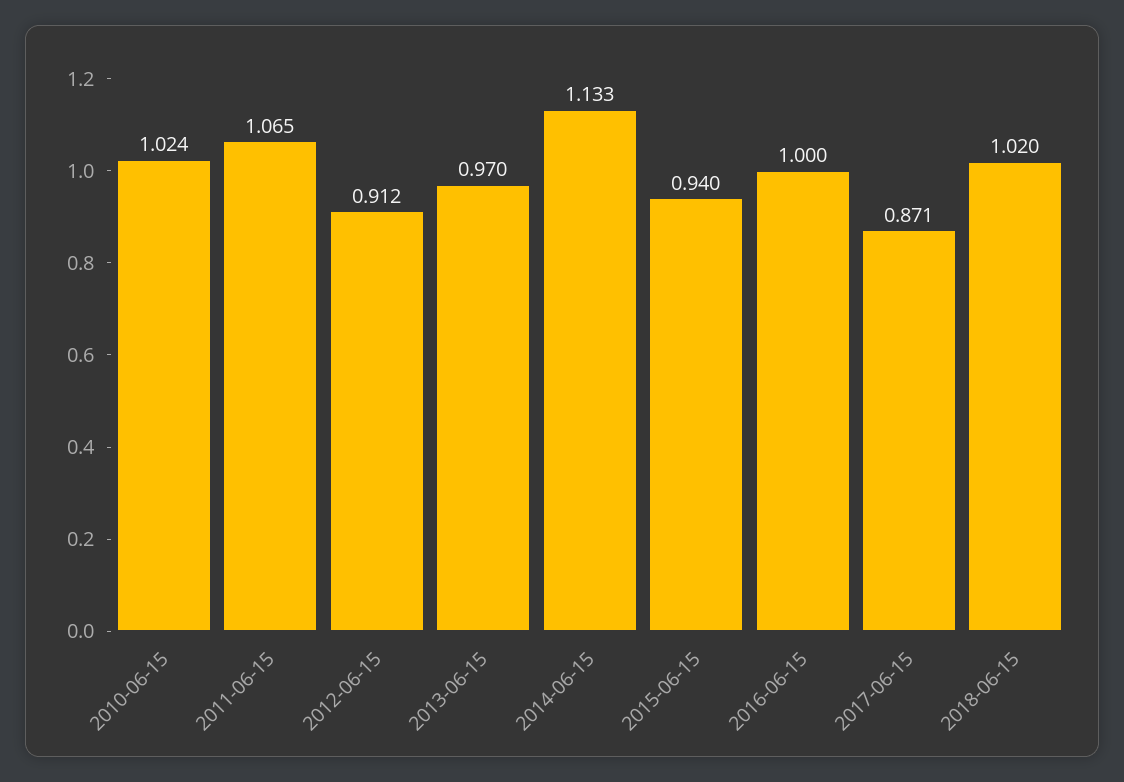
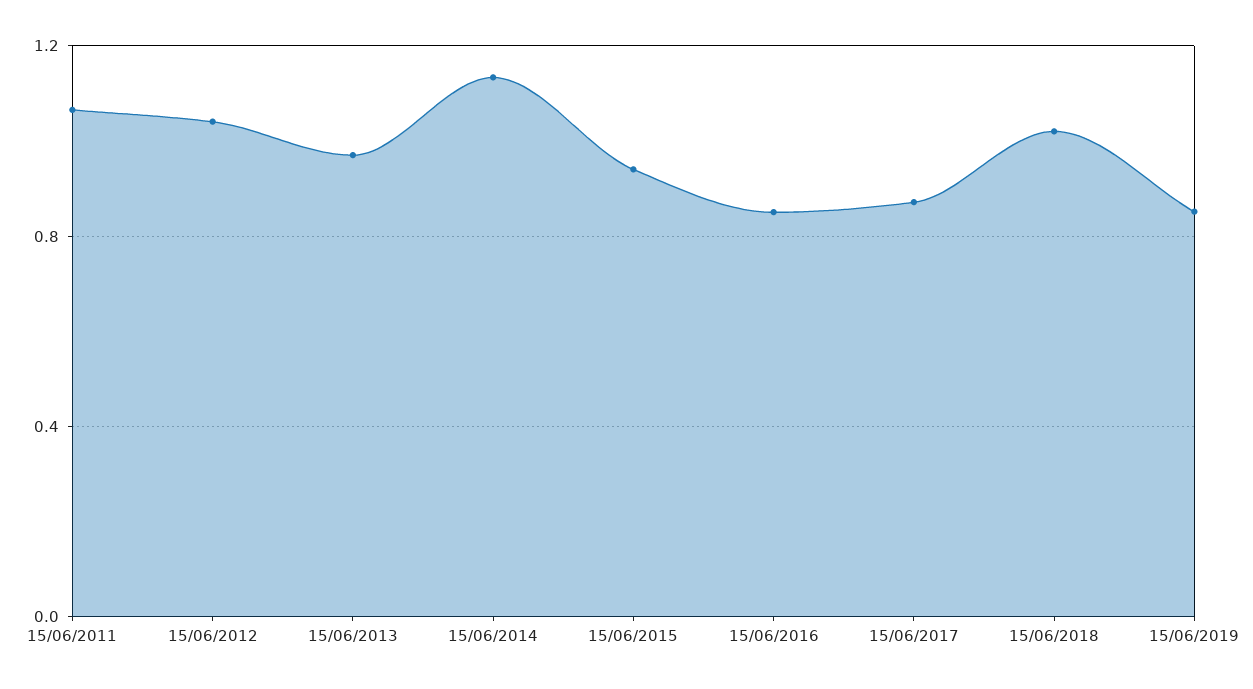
2010-06-15: 1.024 -> none
2012-06-15: 0.912 -> 1.05
2016-06-15: 1 -> 0.85
15/06/2019: none -> 0.85

